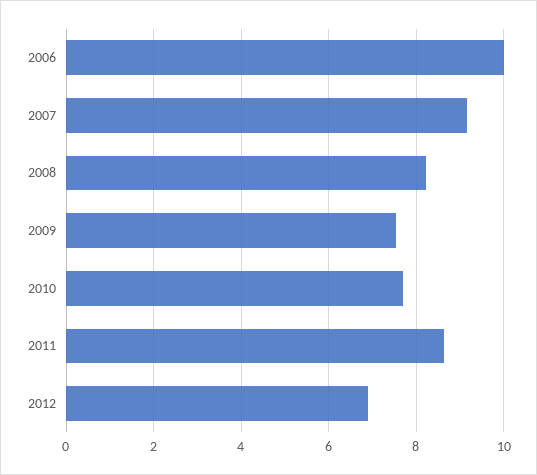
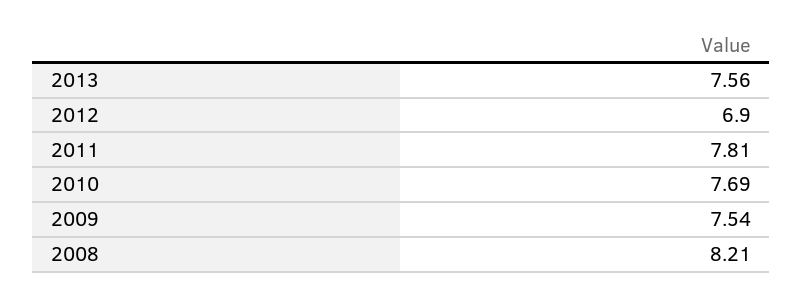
2006: 10 -> none
2007: 9.2 -> none
2011: 8.6 -> 7.81
2013: none -> 7.56

